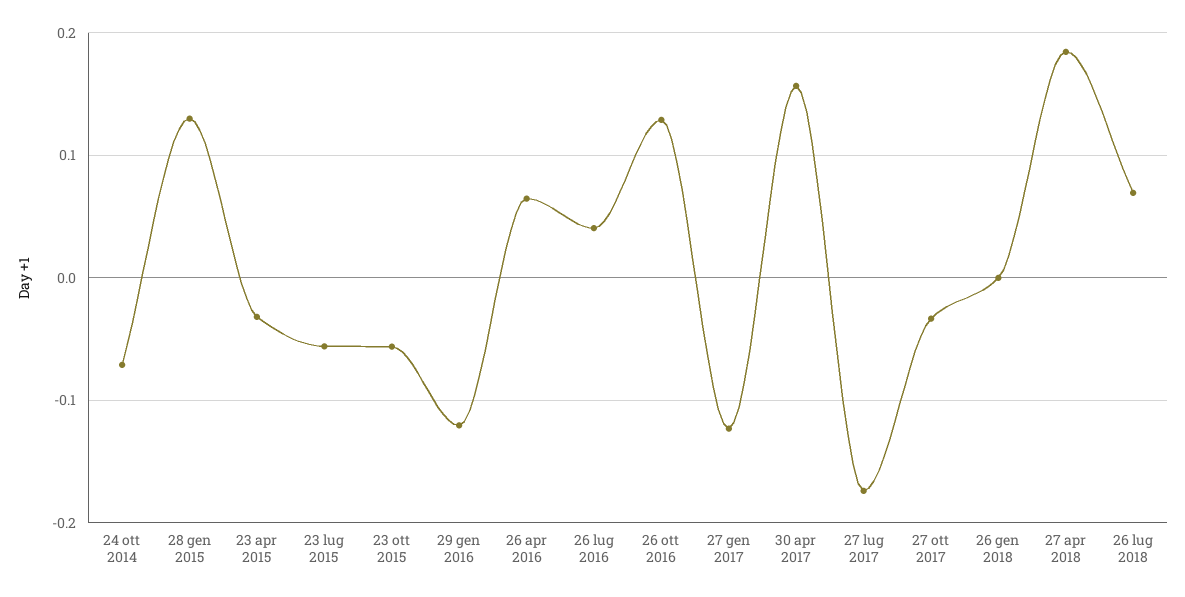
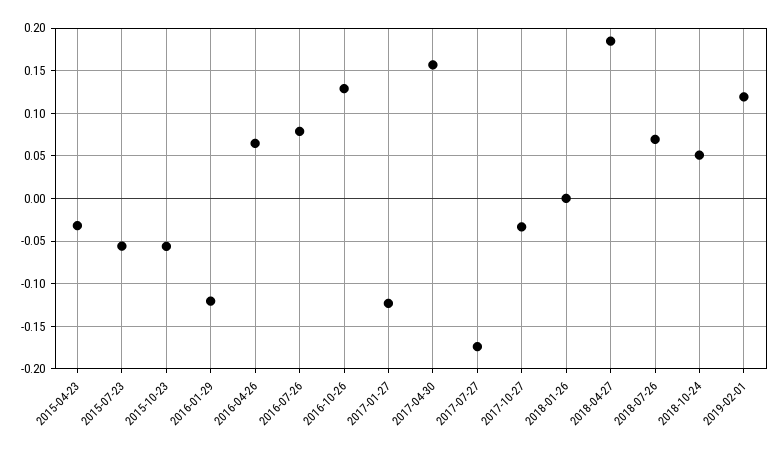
24 ott 2014: -0.07 -> none
28 gen 2015: 0.13 -> none
26 lug 2016: 0.04 -> 0.08
2018-10-24: none -> 0.05
2019-02-01: none -> 0.12

